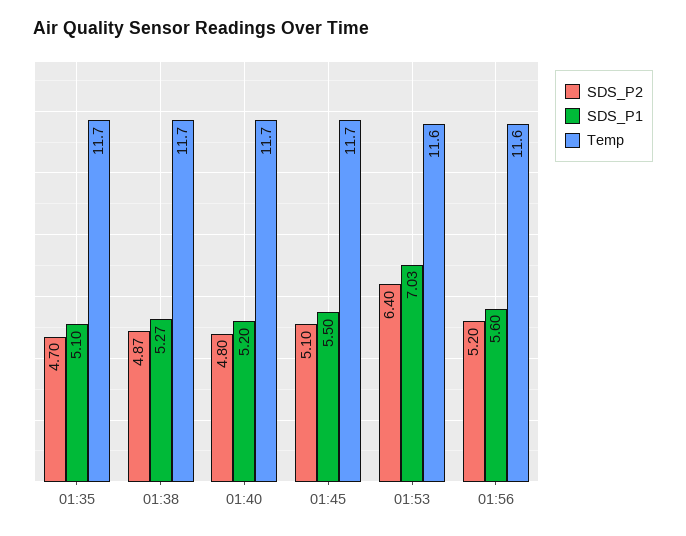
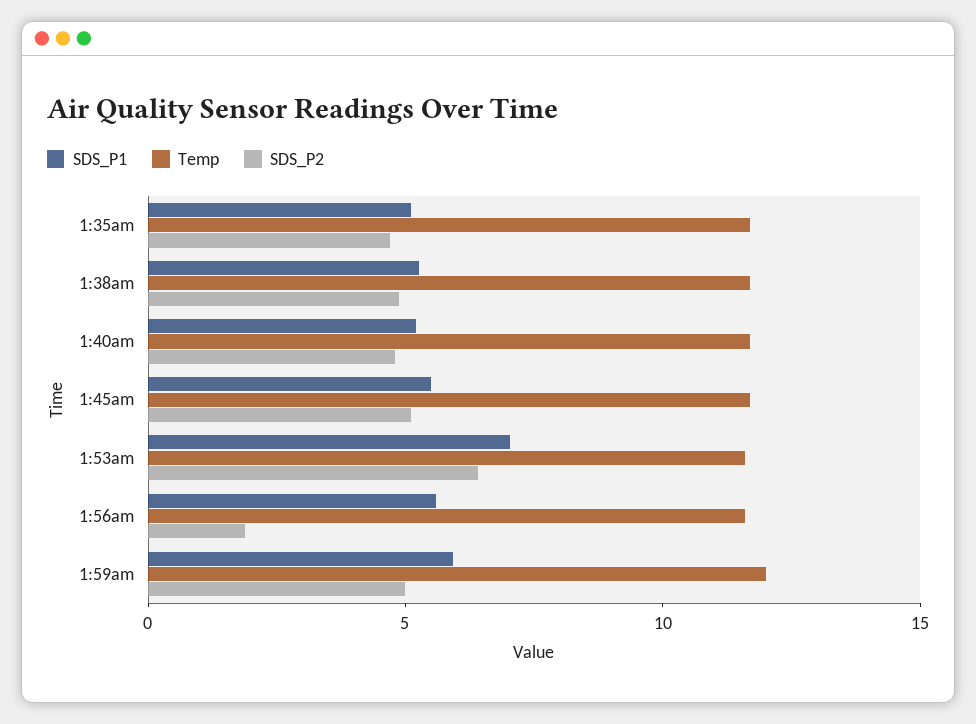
SDS_P2, 01:56: 5.2 -> 2
SDS_P1, 1:59am: none -> 6
Temp, 1:59am: none -> 12
SDS_P2, 1:59am: none -> 5

